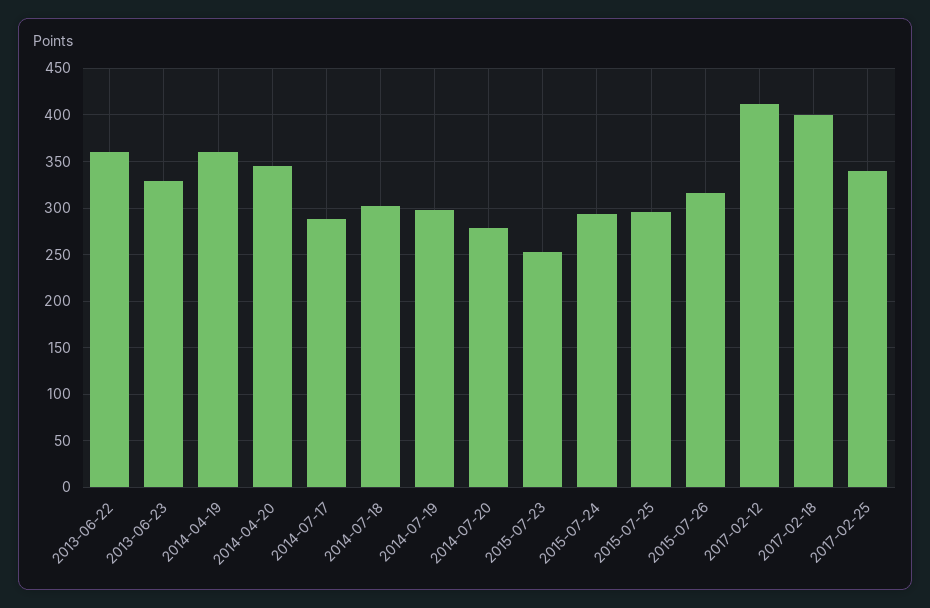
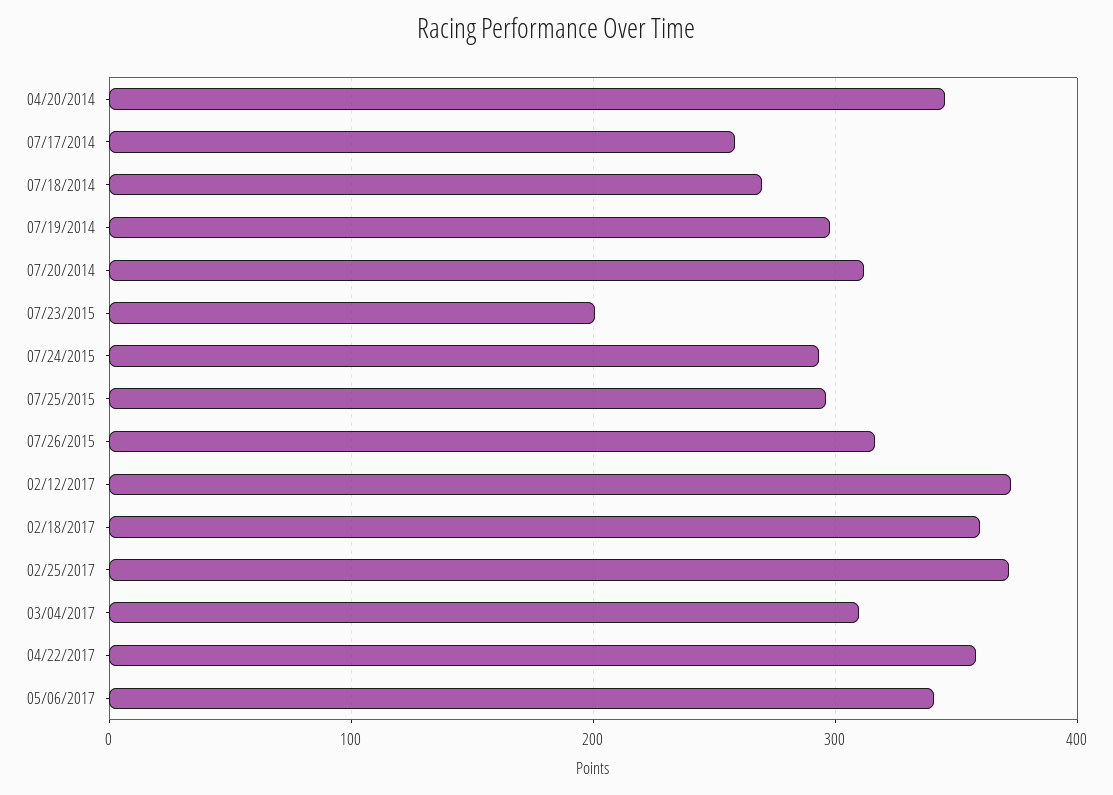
2013-06-22: 360 -> none
2013-06-23: 330 -> none
2014-04-19: 360 -> none
2014-07-17: 290 -> 260
2014-07-18: 300 -> 270
2014-07-20: 280 -> 310
2015-07-23: 250 -> 200
2017-02-12: 410 -> 370
2017-02-18: 400 -> 360
2017-02-25: 340 -> 370
03/04/2017: none -> 310
04/22/2017: none -> 360
05/06/2017: none -> 340

